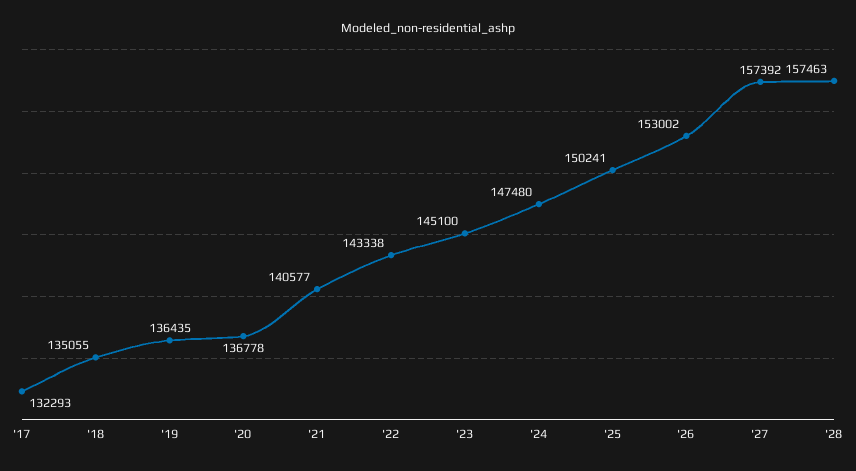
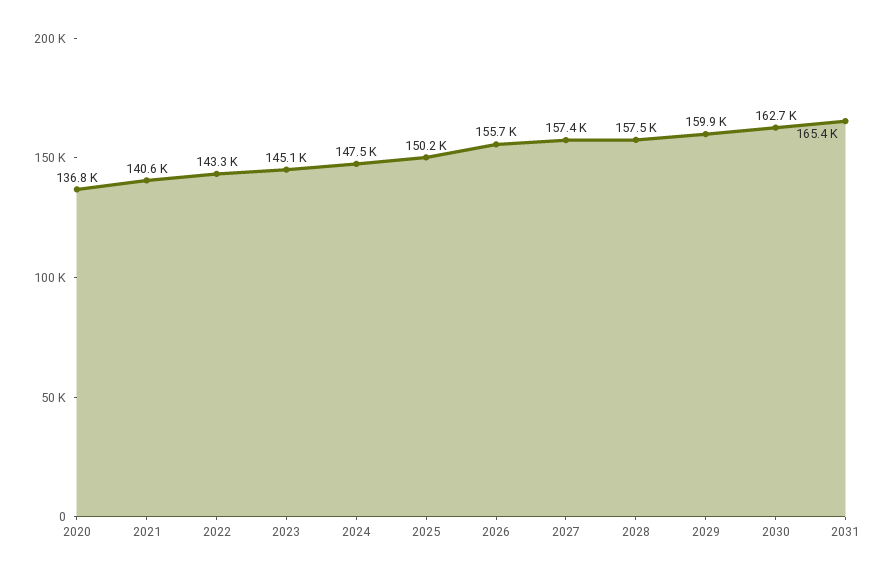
'17: 132293 -> none
'18: 135055 -> none
'19: 136435 -> none
'26: 153002 -> 155700
2029: none -> 159900
2030: none -> 162700
2031: none -> 165400

